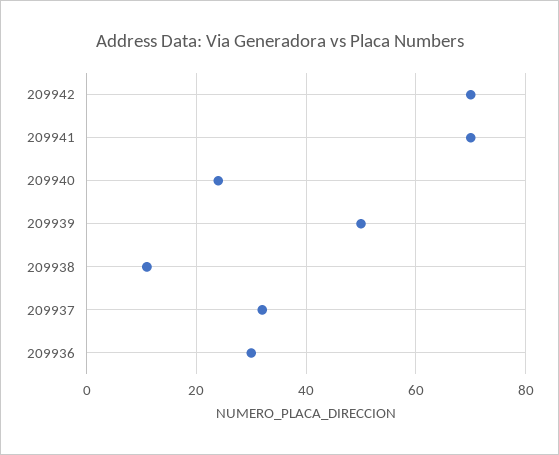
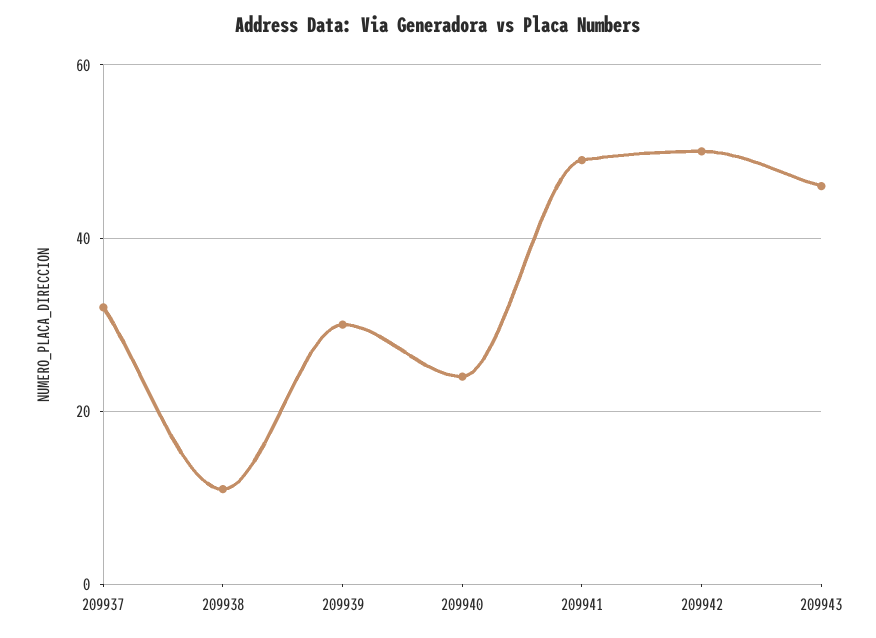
209942: 70 -> 50
209941: 70 -> 50
209939: 50 -> 30
209936: 30 -> none
209943: none -> 45

